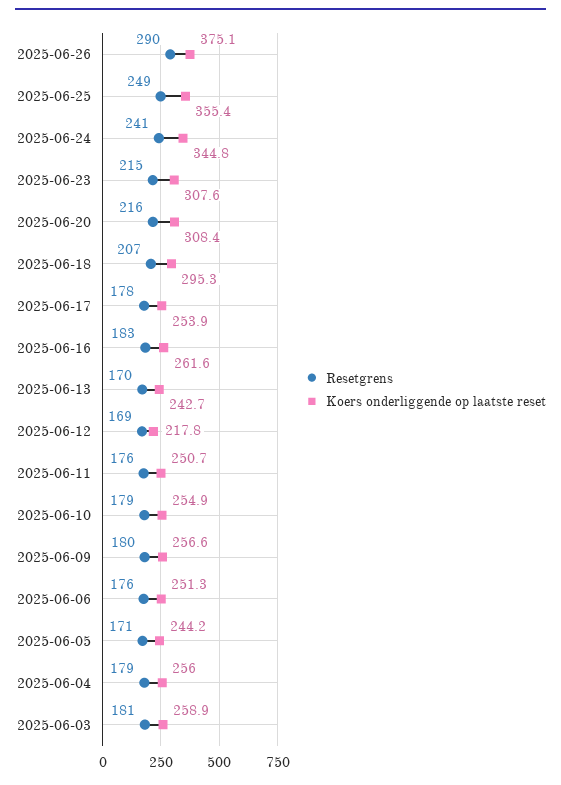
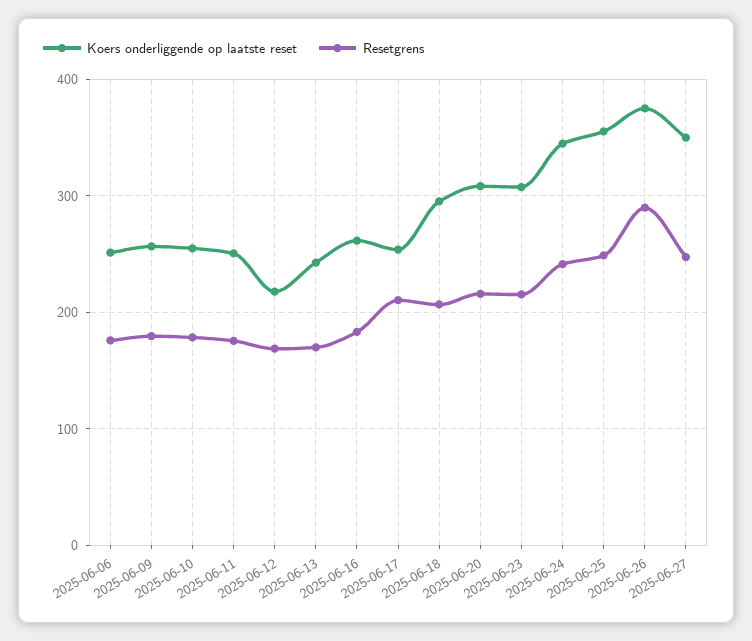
Resetgrens, 2025-06-17: 178 -> 210
Resetgrens, 2025-06-05: 171 -> none
Koers onderliggende op laatste reset, 2025-06-05: 244.2 -> none
Resetgrens, 2025-06-04: 179 -> none
Koers onderliggende op laatste reset, 2025-06-04: 256 -> none
Resetgrens, 2025-06-03: 181 -> none
Koers onderliggende op laatste reset, 2025-06-03: 258.9 -> none
Koers onderliggende op laatste reset, 2025-06-27: none -> 350
Resetgrens, 2025-06-27: none -> 250

